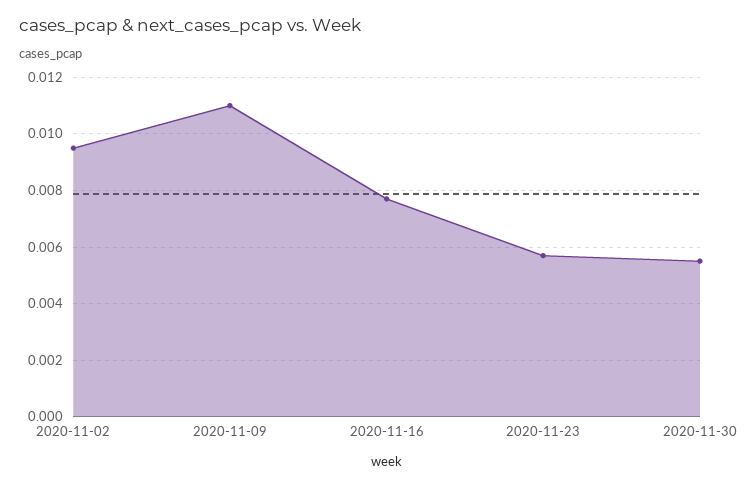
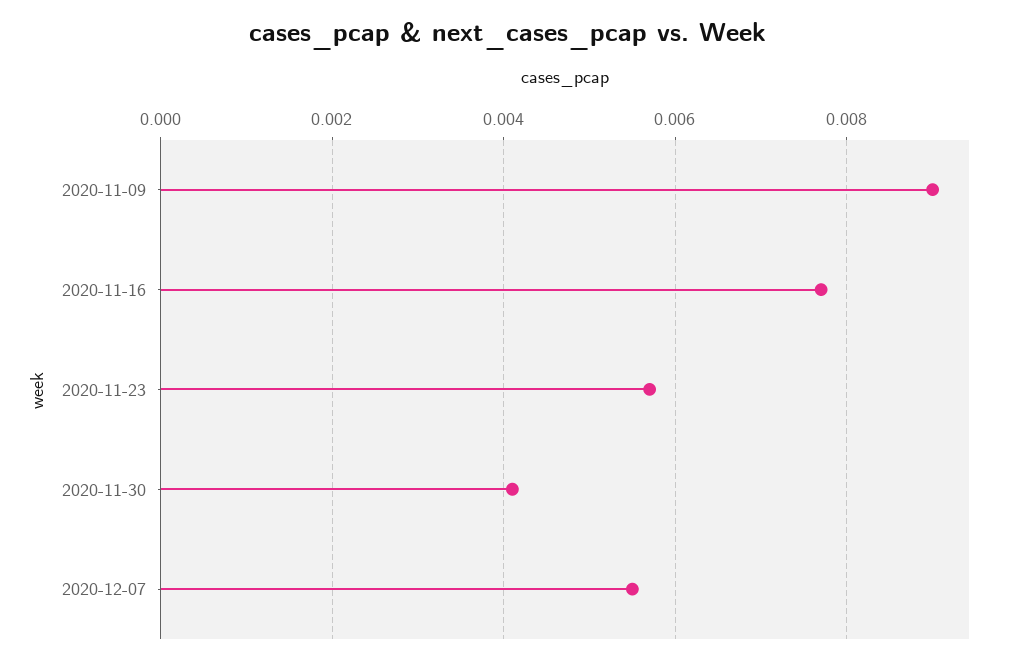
2020-11-02: 0.0095 -> none
2020-11-09: 0.011 -> 0.009
2020-11-30: 0.0055 -> 0.004
2020-12-07: none -> 0.0055

